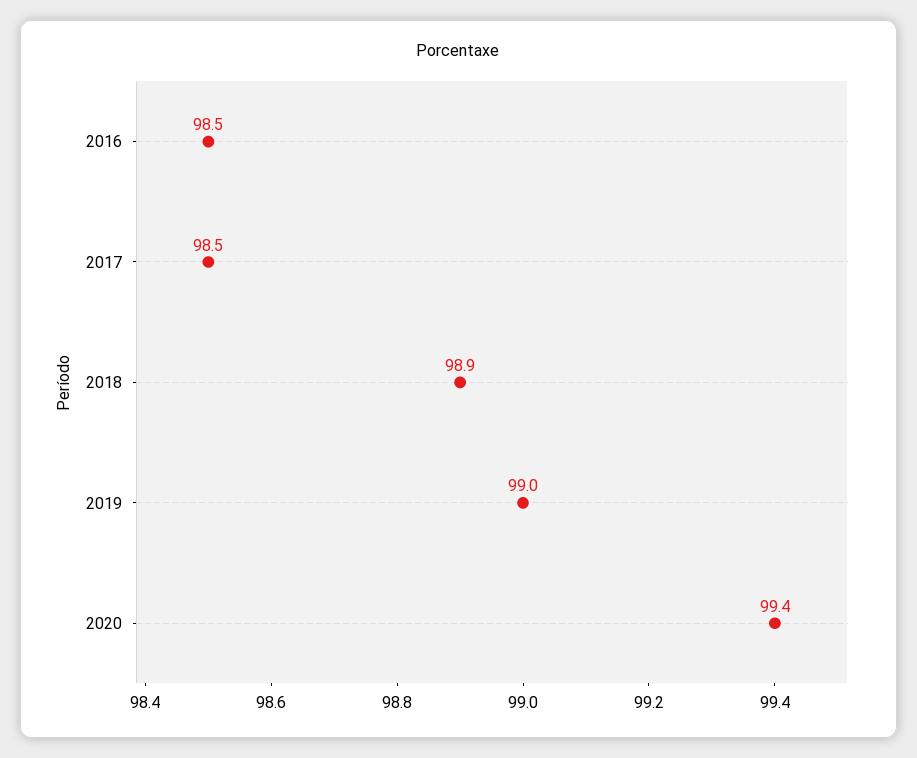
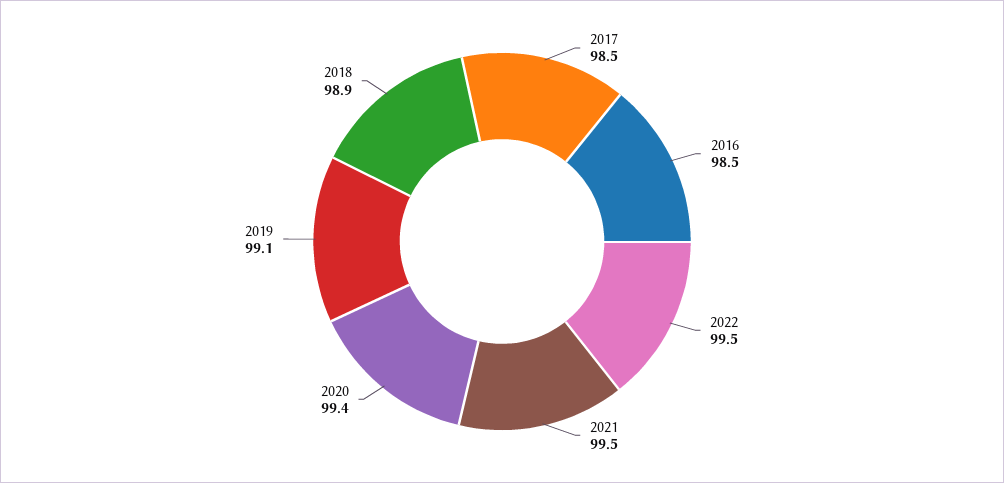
2019: 99 -> 99.1
2022: none -> 99.5
2021: none -> 99.5

